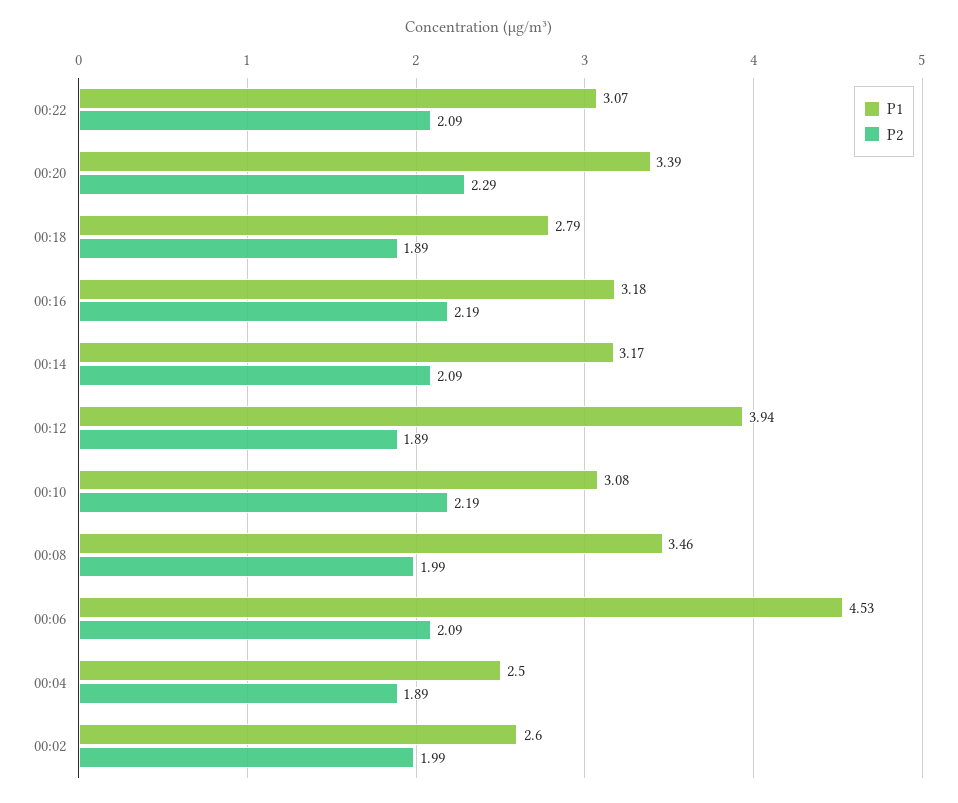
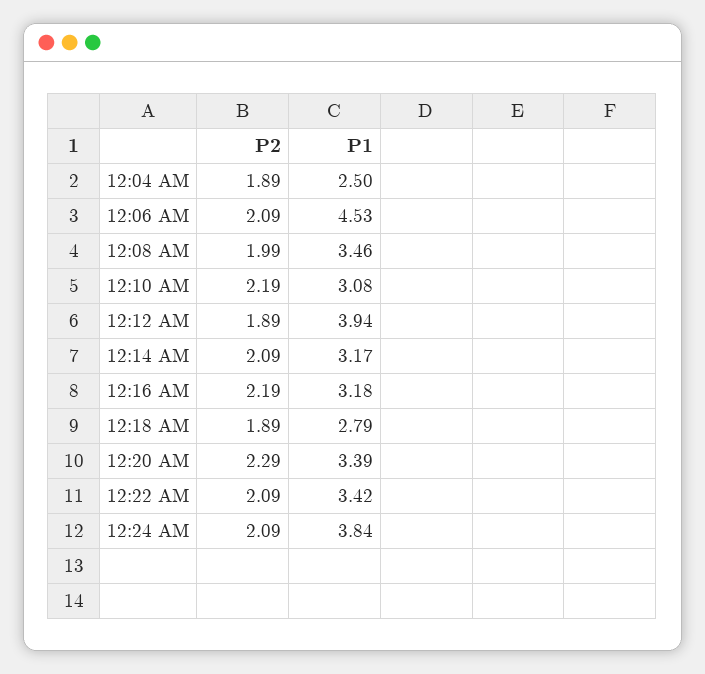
P1, 00:22: 3.07 -> 3.42
P1, 00:02: 2.6 -> none
P2, 00:02: 1.99 -> none
P2, 12:24 AM: none -> 2.09
P1, 12:24 AM: none -> 3.84

